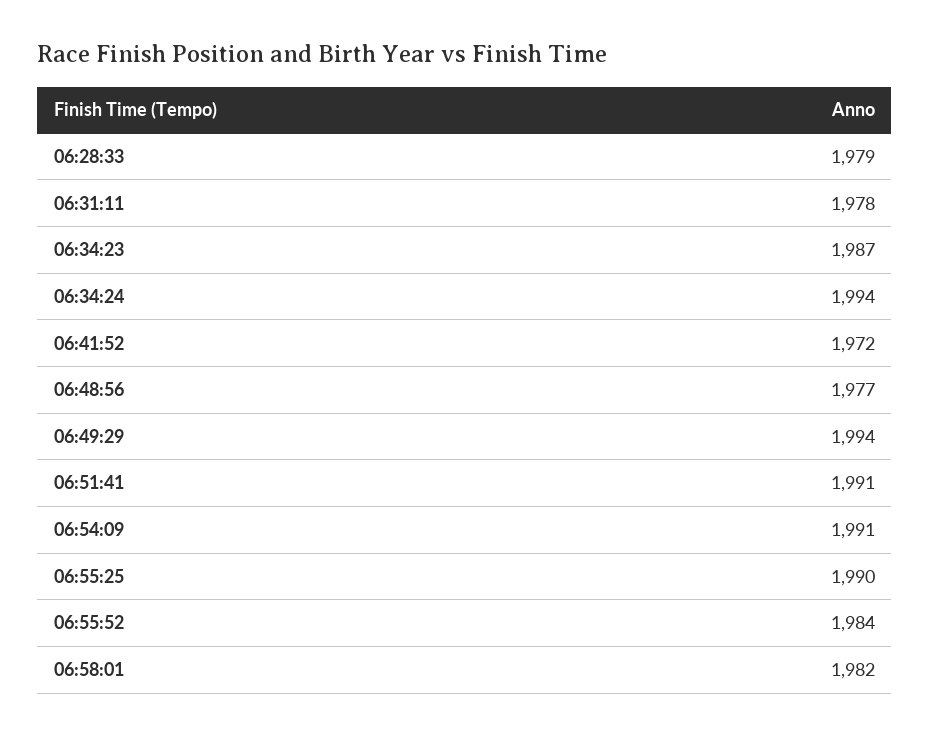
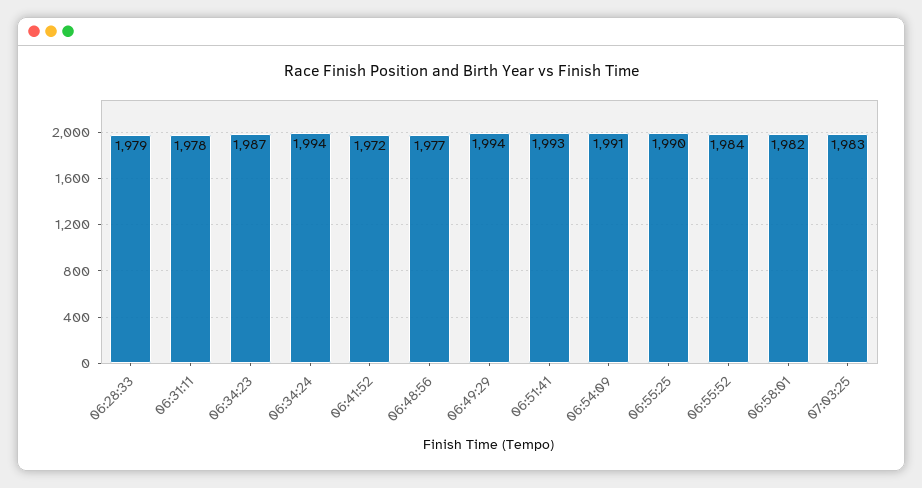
06:51:41: 1991 -> 1993
07:03:25: none -> 1983

